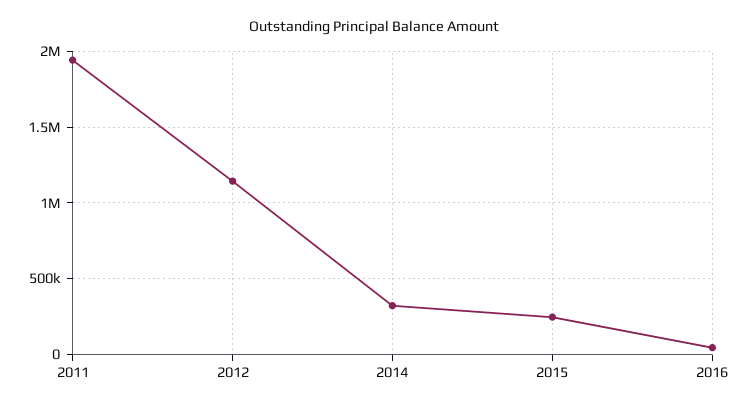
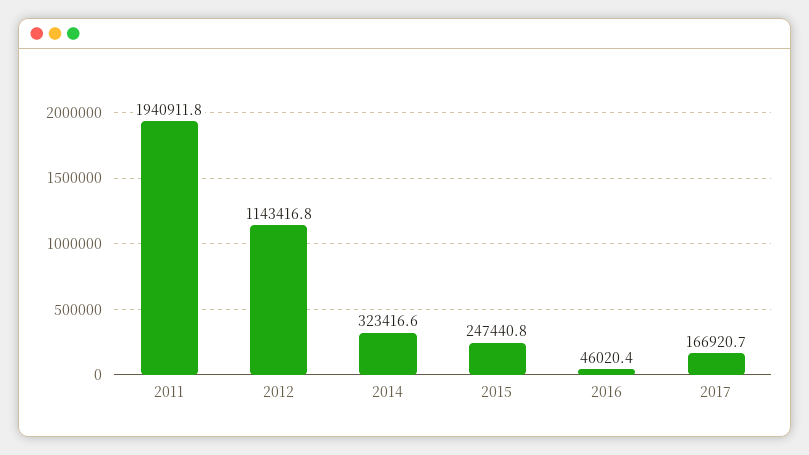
2017: none -> 166920.7

